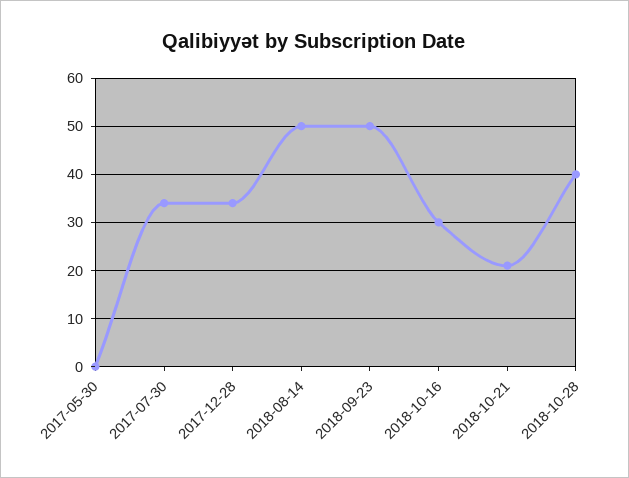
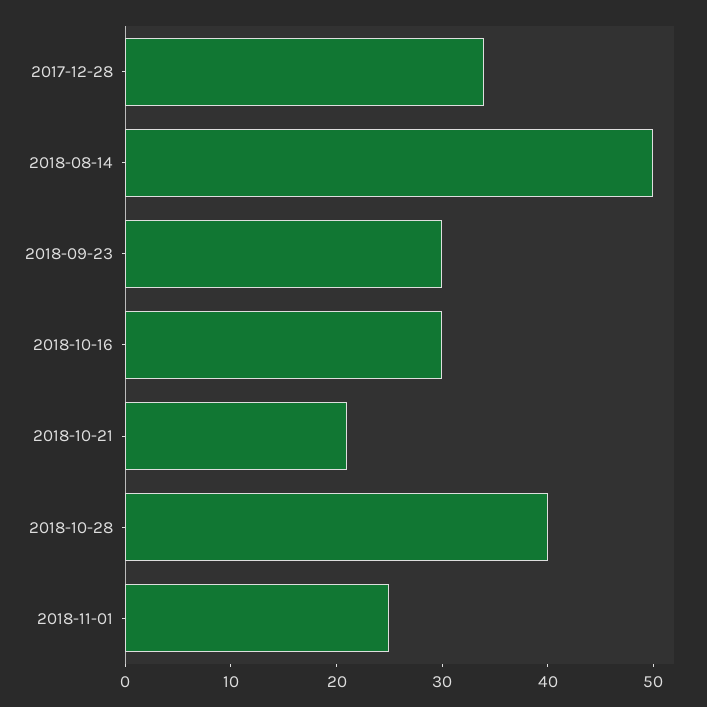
2017-05-30: 0 -> none
2017-07-30: 35 -> none
2018-09-23: 50 -> 30
2018-11-01: none -> 25

